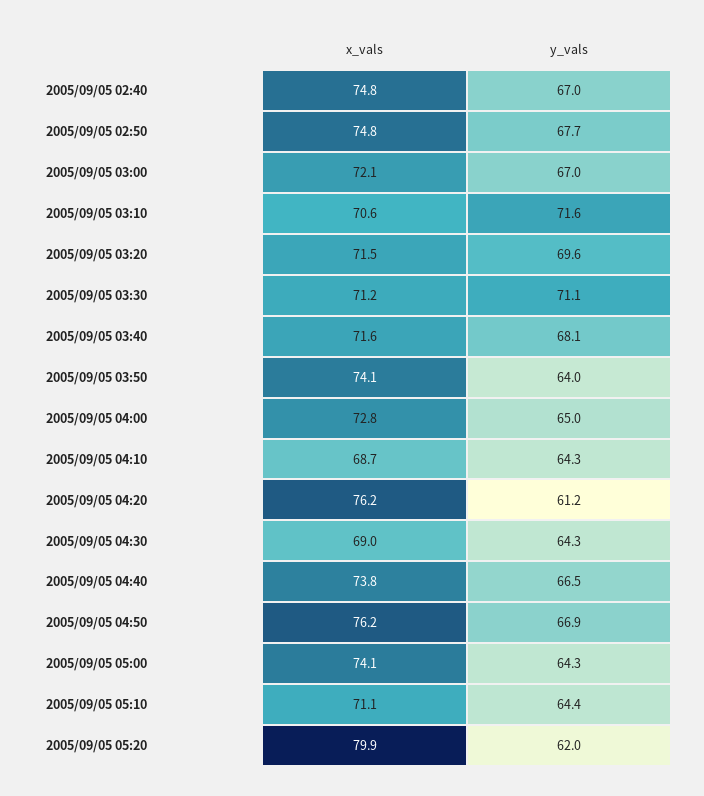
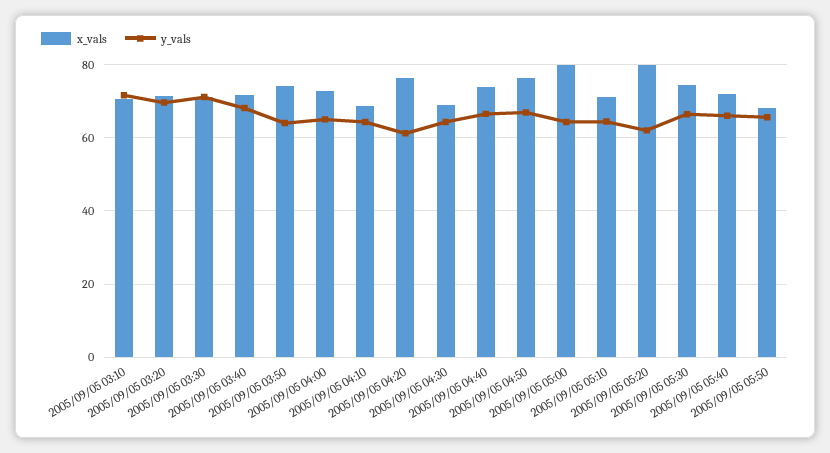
x_vals, 2005/09/05 02:40: 74.8 -> none
y_vals, 2005/09/05 02:40: 67 -> none
x_vals, 2005/09/05 02:50: 74.8 -> none
y_vals, 2005/09/05 02:50: 67.7 -> none
x_vals, 2005/09/05 03:00: 72.1 -> none
y_vals, 2005/09/05 03:00: 67 -> none
x_vals, 2005/09/05 05:00: 74.1 -> 80
x_vals, 2005/09/05 05:30: none -> 74
y_vals, 2005/09/05 05:30: none -> 66
x_vals, 2005/09/05 05:40: none -> 72
y_vals, 2005/09/05 05:40: none -> 66
x_vals, 2005/09/05 05:50: none -> 68
y_vals, 2005/09/05 05:50: none -> 66

